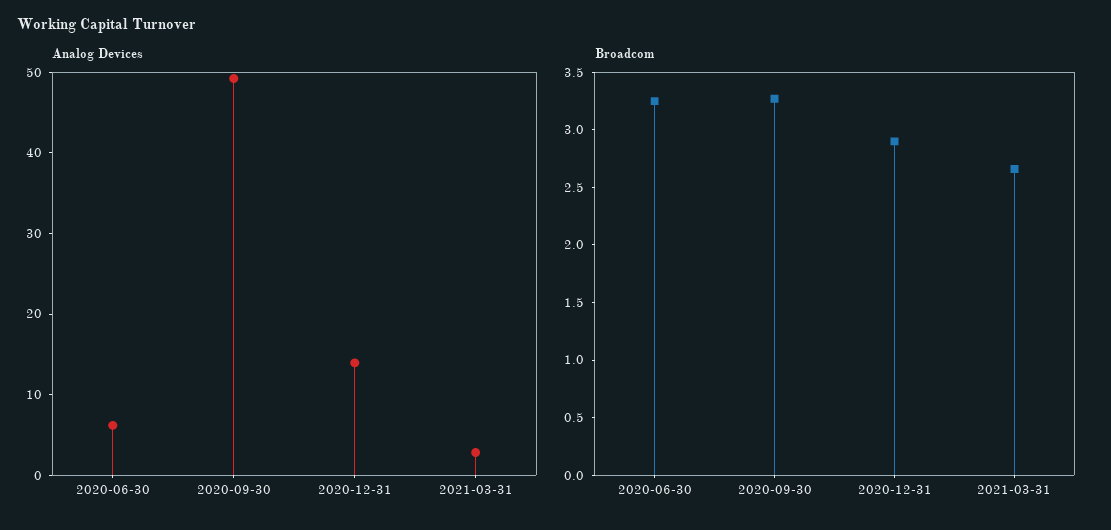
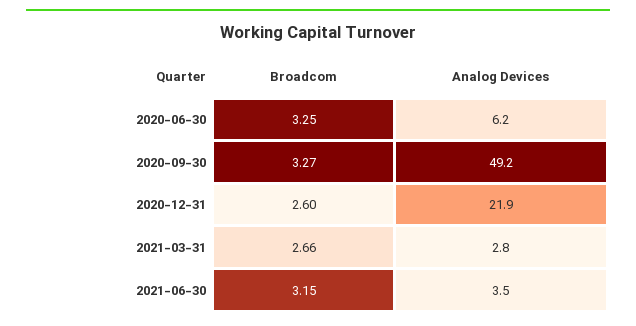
Analog Devices, 2020-12-31: 14 -> 21.9
Broadcom, 2020-12-31: 2.9 -> 2.6
Broadcom, 2021-06-30: none -> 3.15
Analog Devices, 2021-06-30: none -> 3.5

